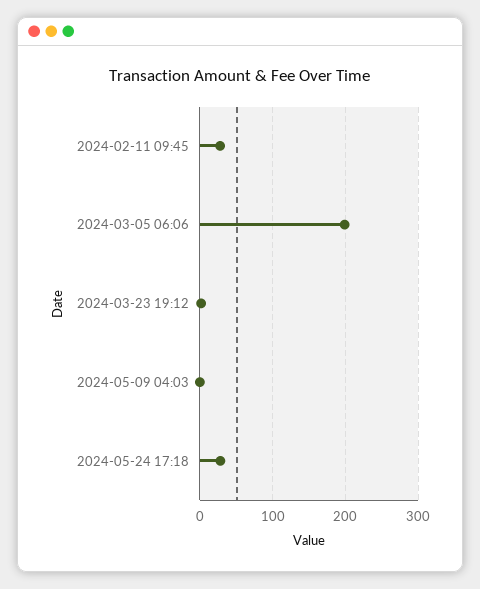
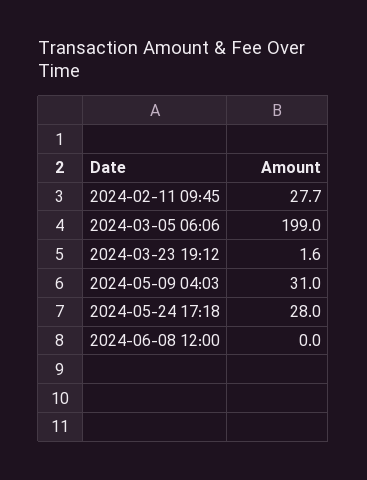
2024-05-09 04:03: 0 -> 31
2024-06-08 12:00: none -> 0

